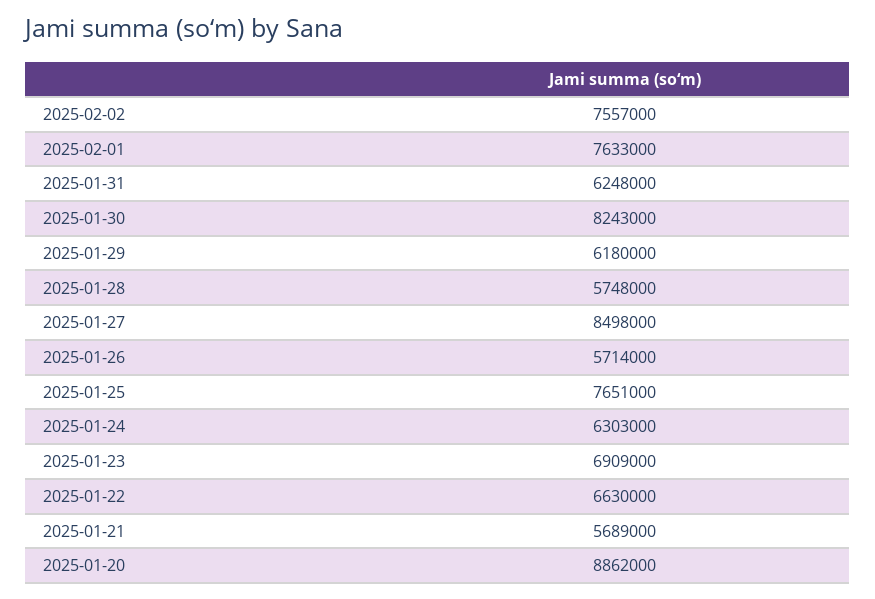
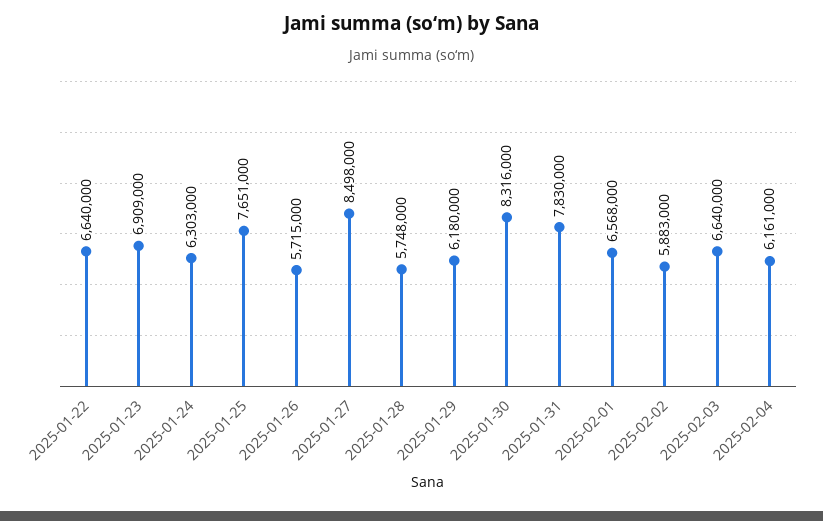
2025-02-02: 7557000 -> 5883000
2025-02-01: 7633000 -> 6568000
2025-01-31: 6248000 -> 7830000
2025-01-30: 8243000 -> 8316000
2025-01-26: 5714000 -> 5715000
2025-01-22: 6630000 -> 6640000
2025-01-21: 5689000 -> none
2025-01-20: 8862000 -> none
2025-02-03: none -> 6640000
2025-02-04: none -> 6161000

